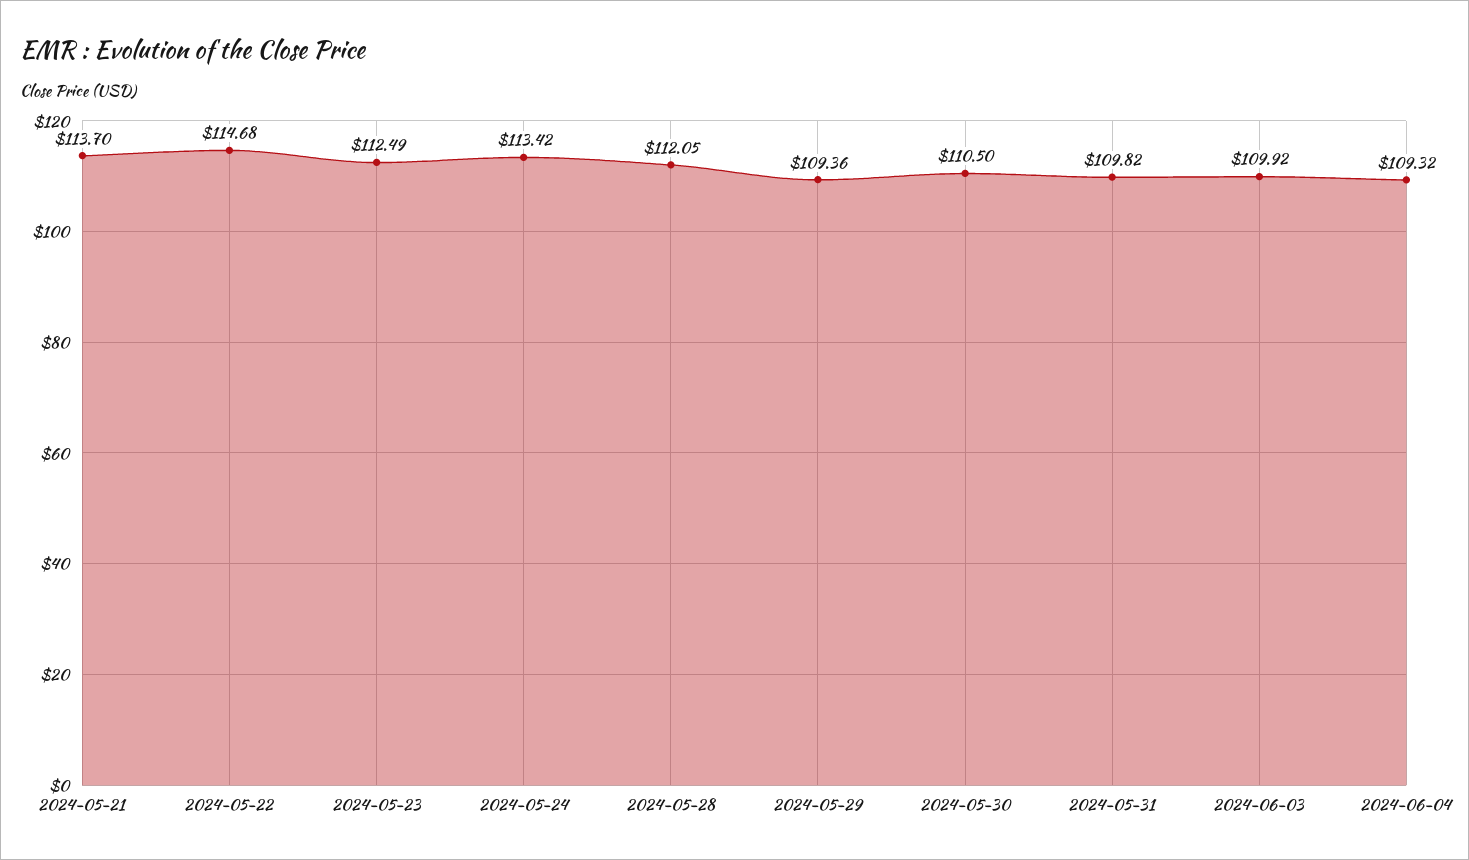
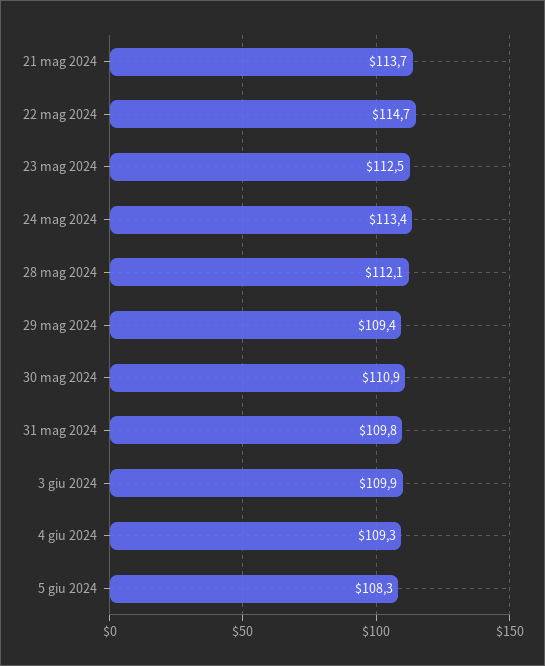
2024-05-30: 110.5 -> 110.9
5 giu 2024: none -> 108.3

